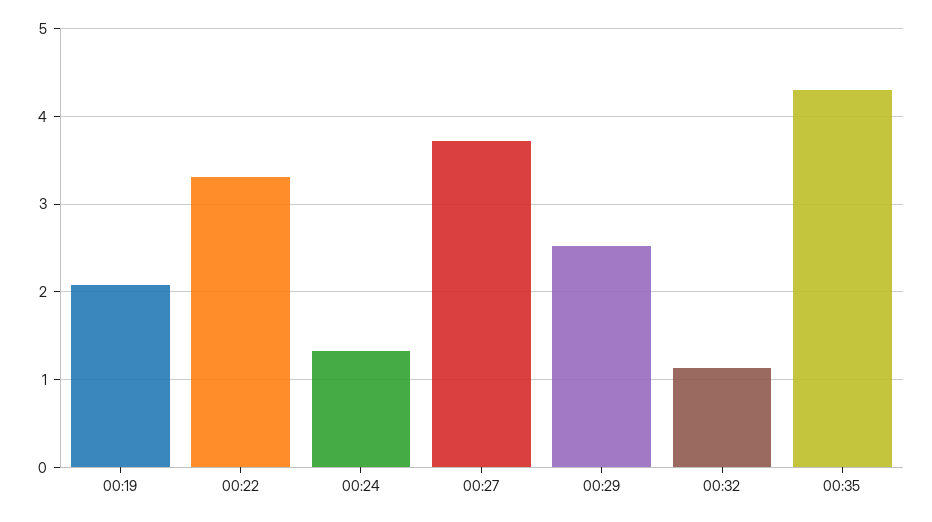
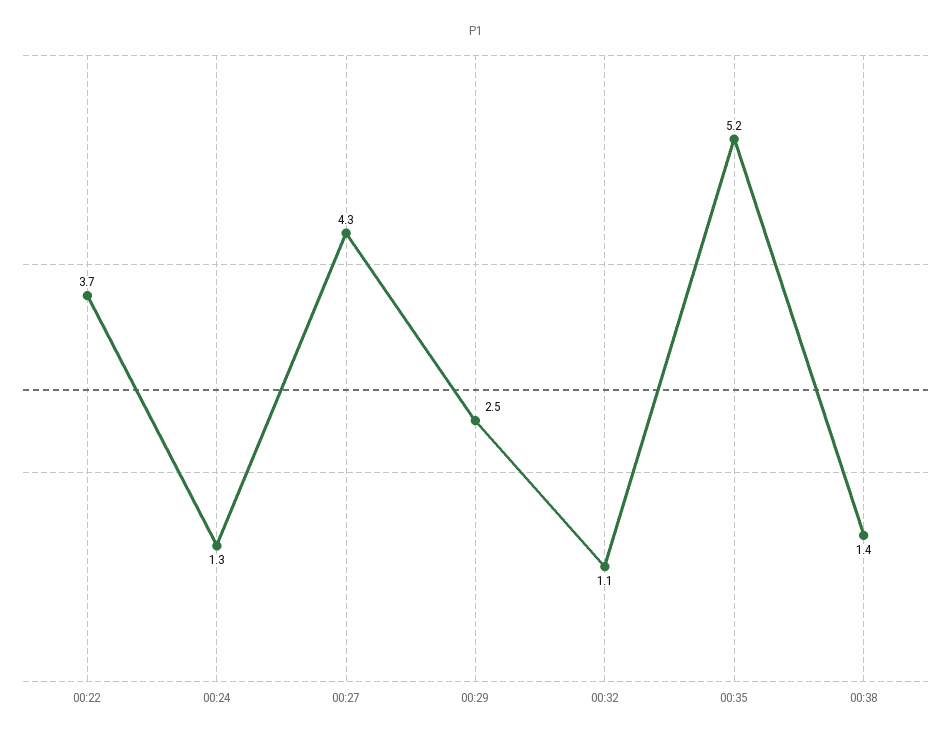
00:19: 2.1 -> none
00:22: 3.3 -> 3.7
00:27: 3.7 -> 4.3
00:35: 4.3 -> 5.2
00:38: none -> 1.4

